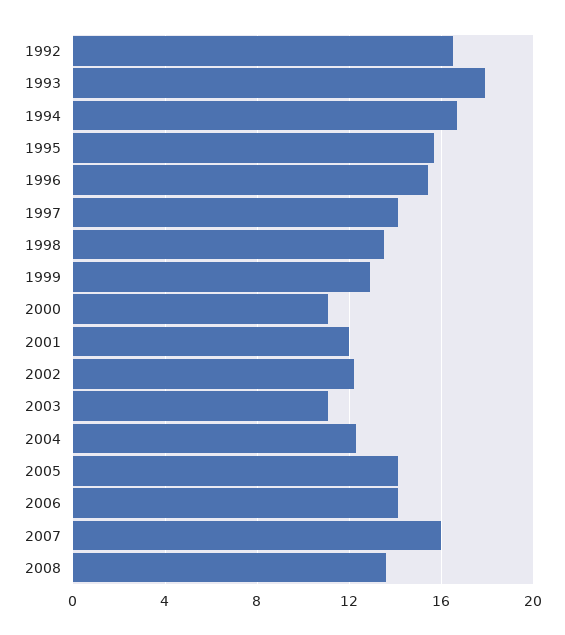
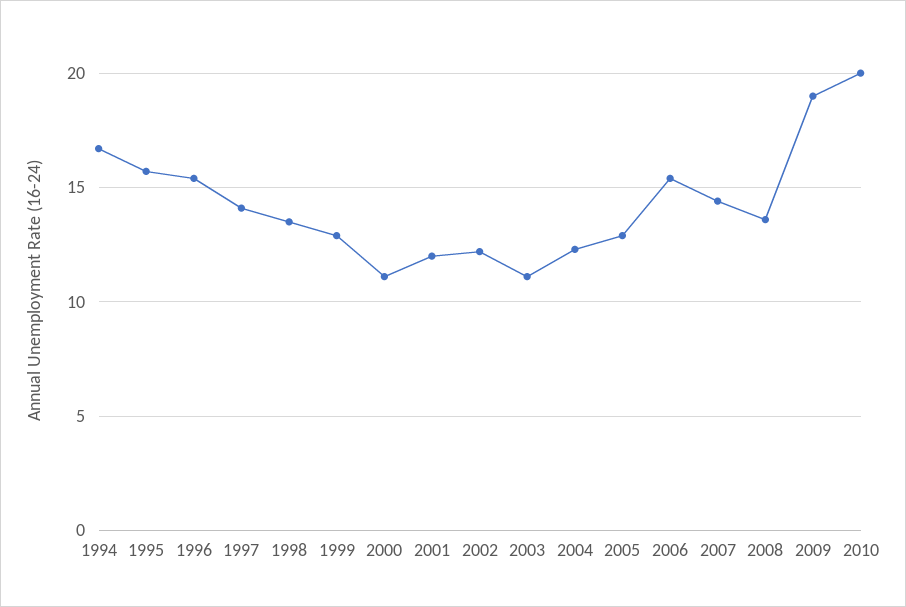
1992: 16.5 -> none
1993: 18 -> none
2005: 14 -> 13
2006: 14 -> 15.5
2007: 16 -> 14.5
2009: none -> 19
2010: none -> 20

